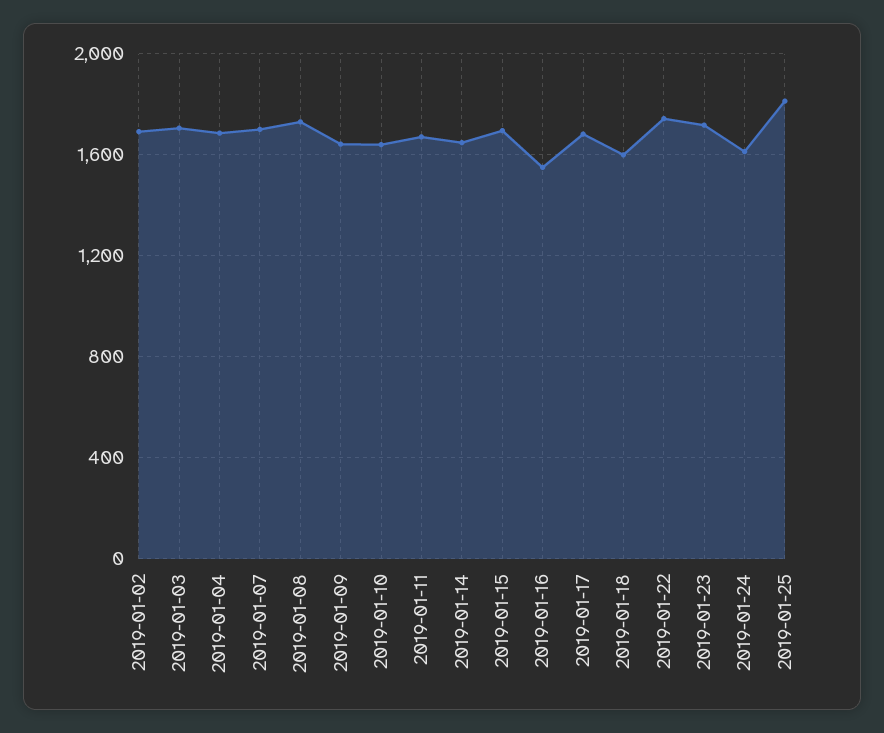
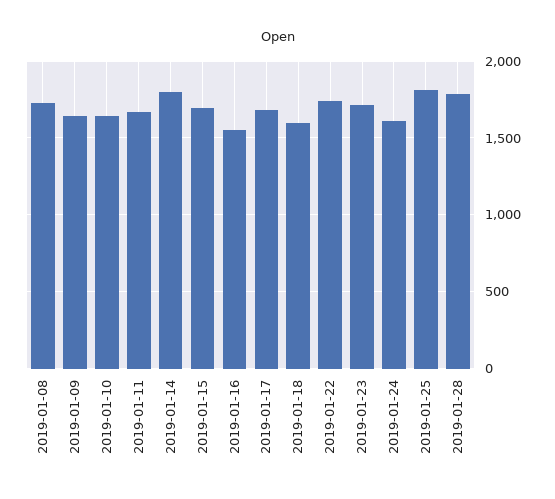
2019-01-02: 1700 -> none
2019-01-03: 1700 -> none
2019-01-04: 1700 -> none
2019-01-07: 1700 -> none
2019-01-14: 1650 -> 1800
2019-01-28: none -> 1800

